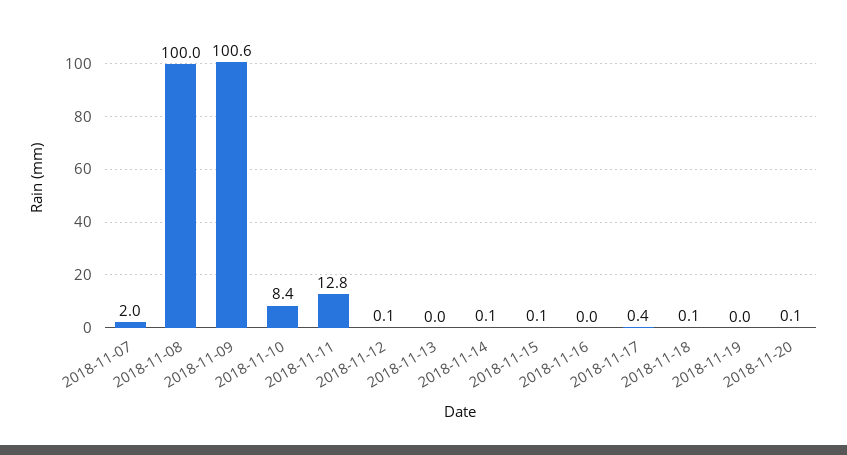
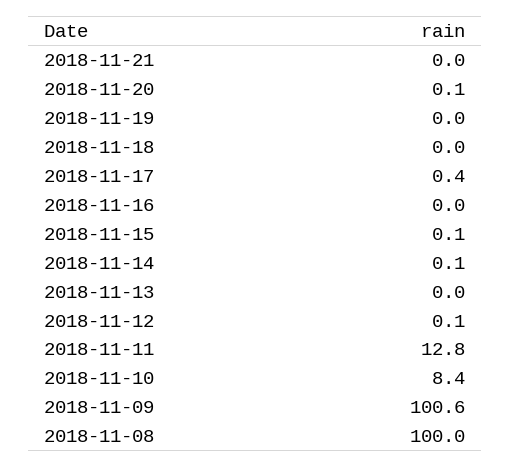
2018-11-07: 2 -> none
2018-11-18: 0.1 -> 0
2018-11-21: none -> 0

